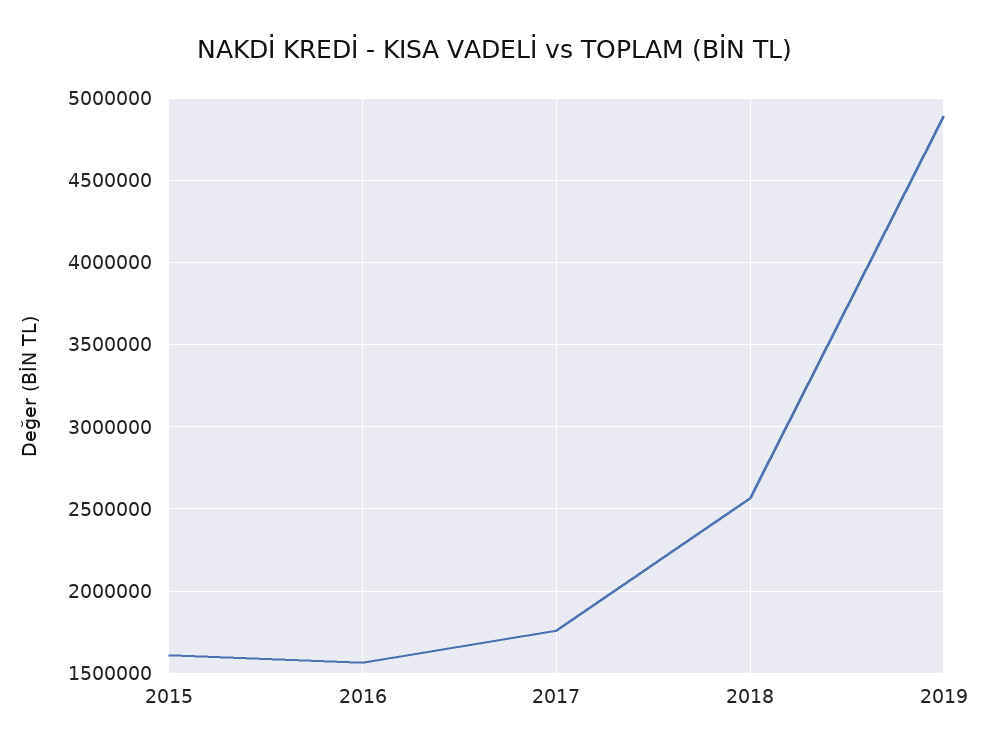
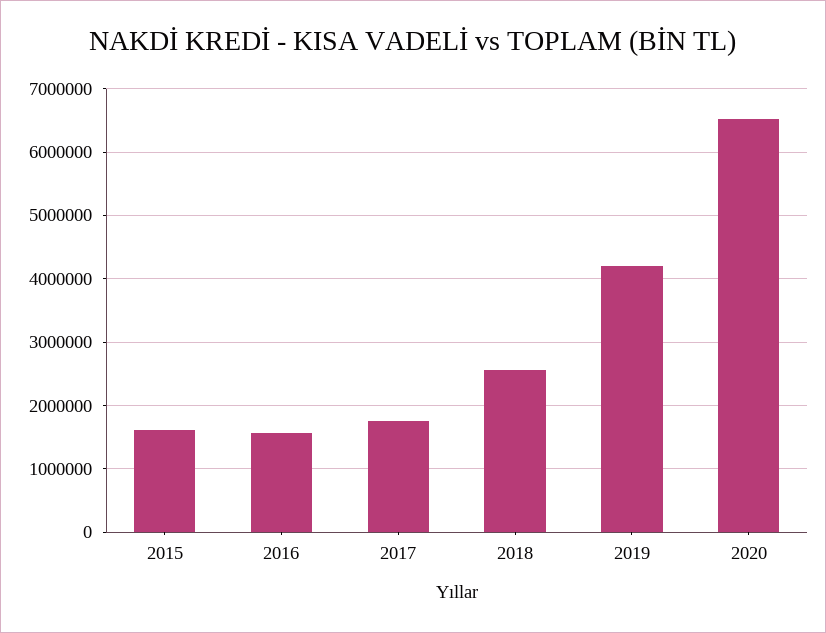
2019: 4900000 -> 4200000
2020: none -> 6500000

